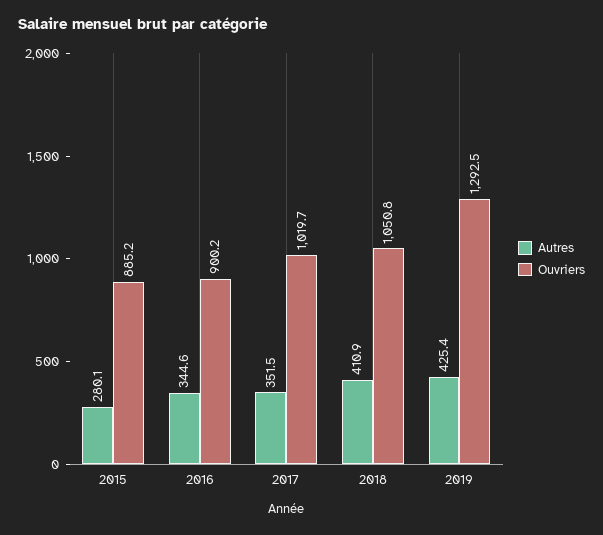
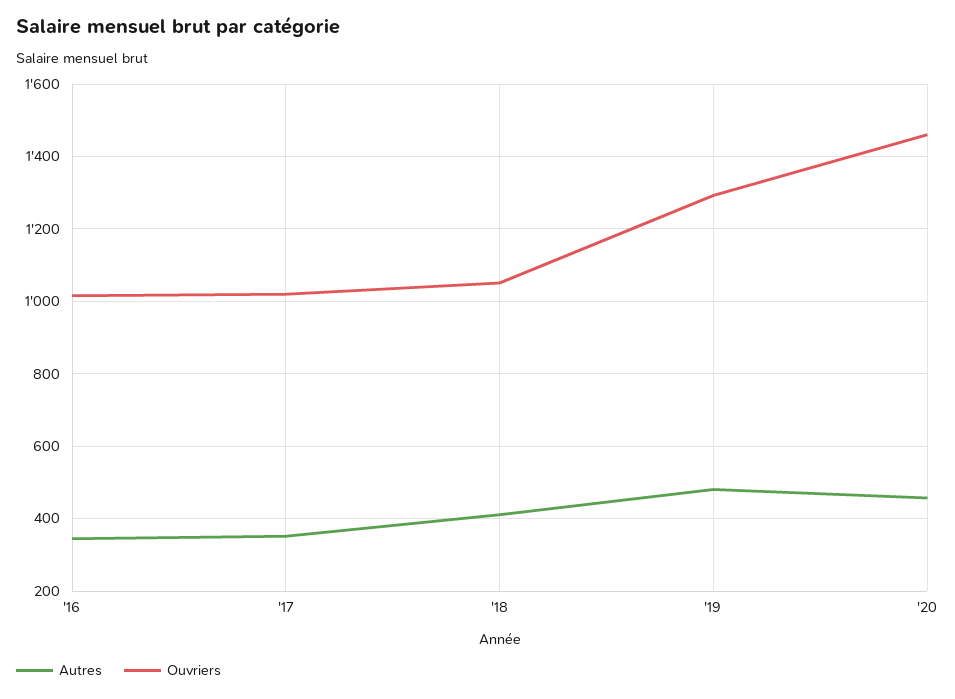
Autres, 2015: 280.1 -> none
Ouvriers, 2015: 885.2 -> none
Ouvriers, 2016: 900.2 -> 1020
Autres, 2019: 425.4 -> 480
Autres, '20: none -> 460
Ouvriers, '20: none -> 1460

